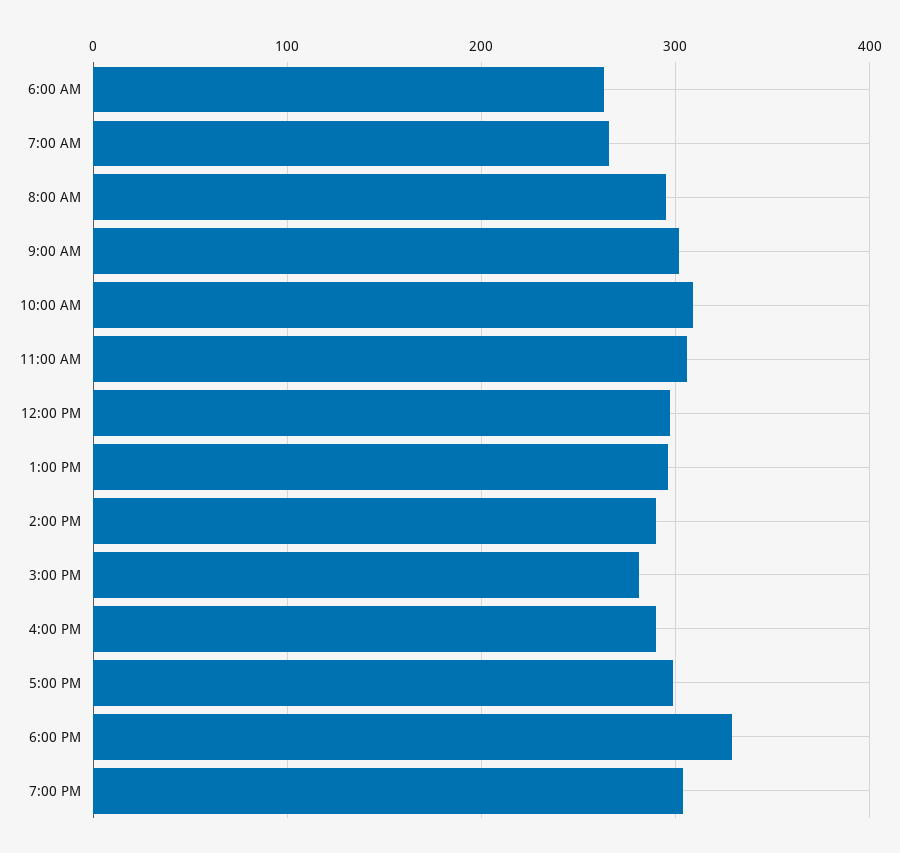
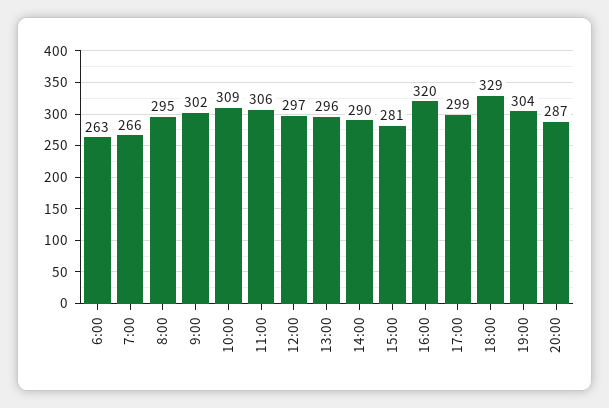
4:00 PM: 290 -> 320
20:00: none -> 287

